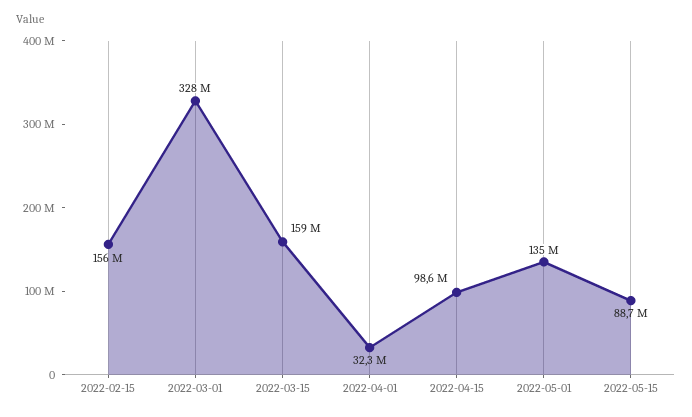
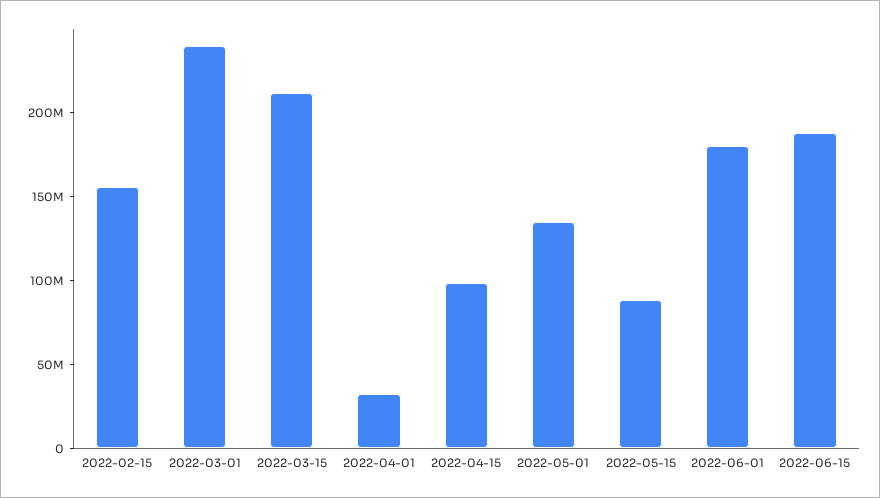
2022-03-01: 328000000 -> 240000000
2022-03-15: 159000000 -> 210000000
2022-06-01: none -> 180000000
2022-06-15: none -> 190000000

